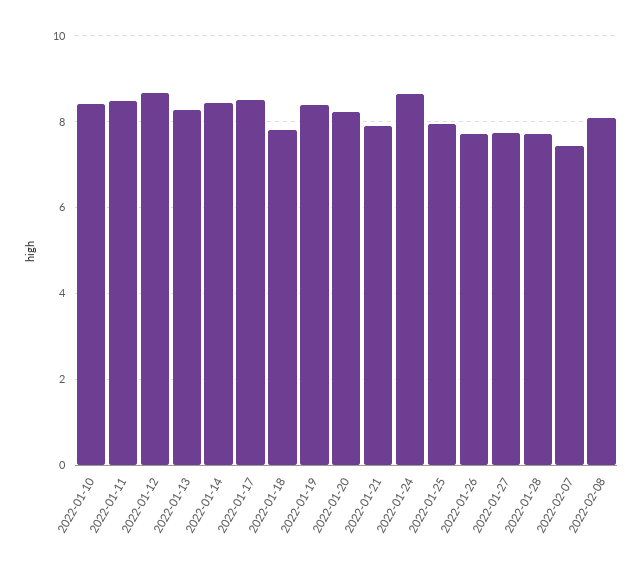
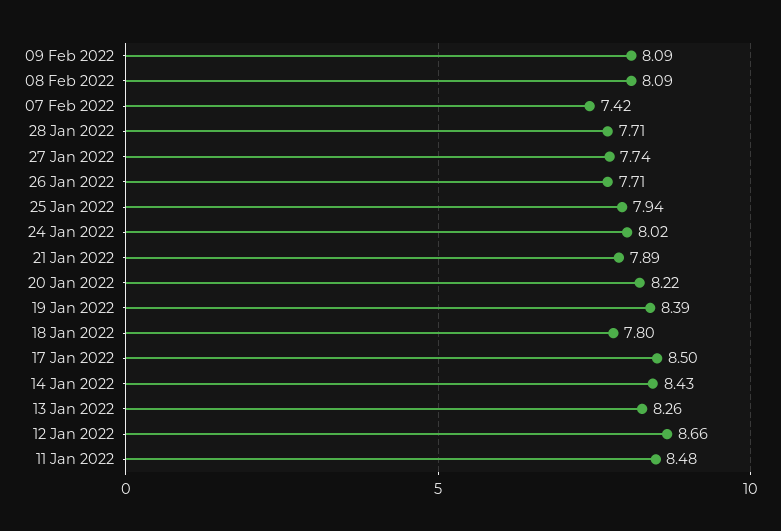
2022-01-10: 8.4 -> none
2022-01-24: 8.6 -> 8.02
09 Feb 2022: none -> 8.09

